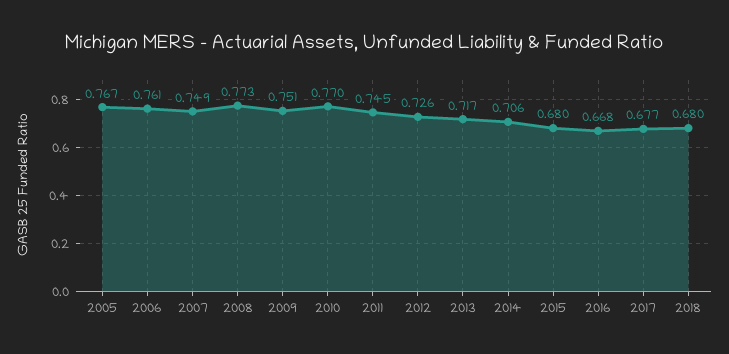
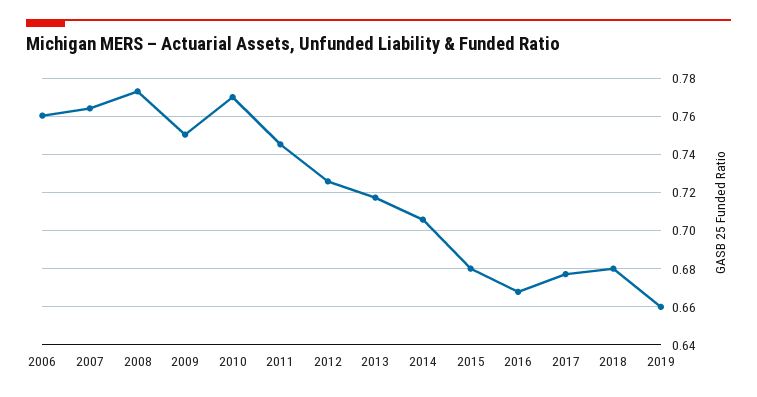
2005: 0.767 -> none
2007: 0.749 -> 0.765
2019: none -> 0.66

